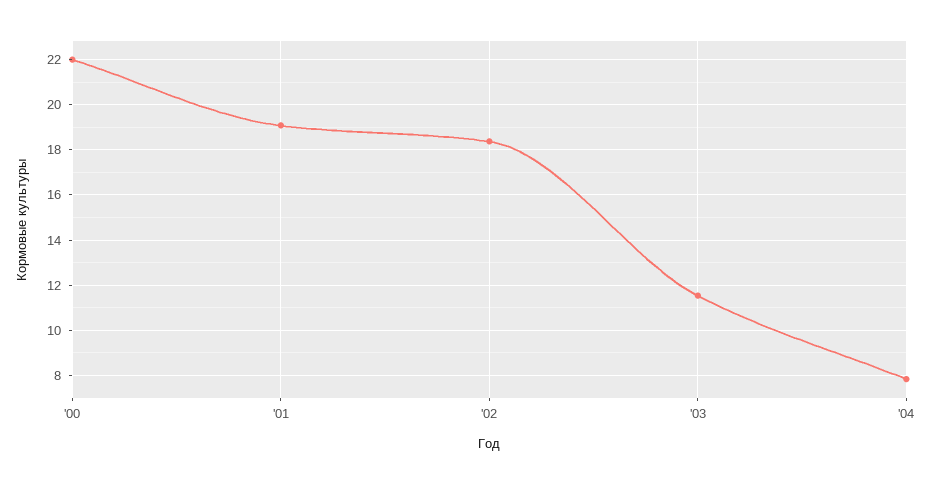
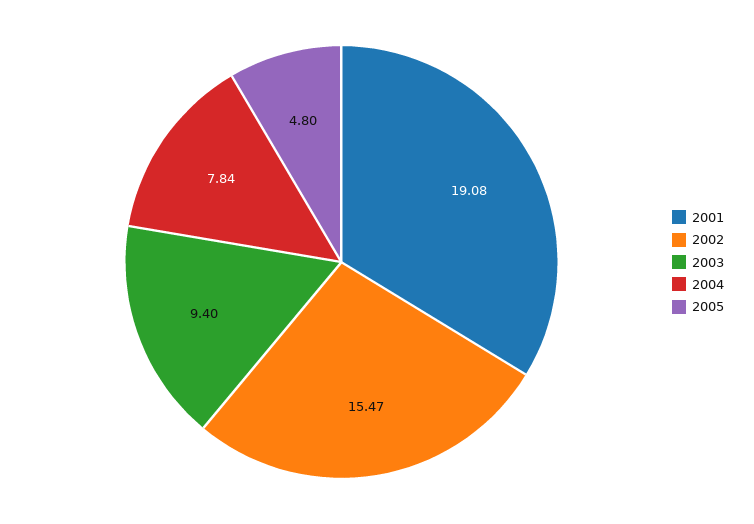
'00: 22 -> none
'02: 18.5 -> 15.47
'03: 11.5 -> 9.4
2005: none -> 4.8

